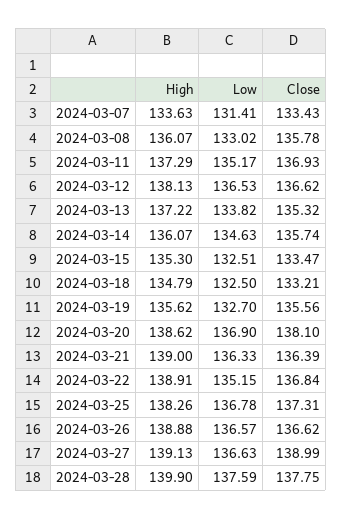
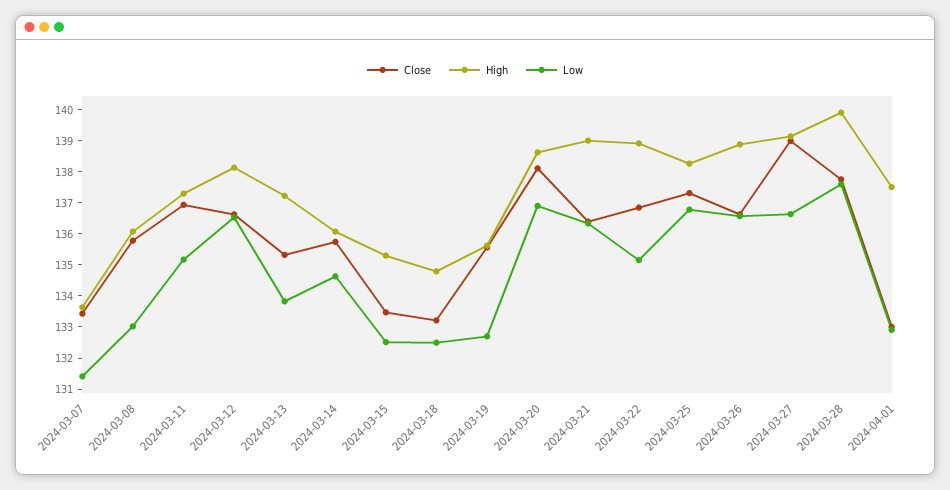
Close, 2024-04-01: none -> 133
High, 2024-04-01: none -> 137.5
Low, 2024-04-01: none -> 133

